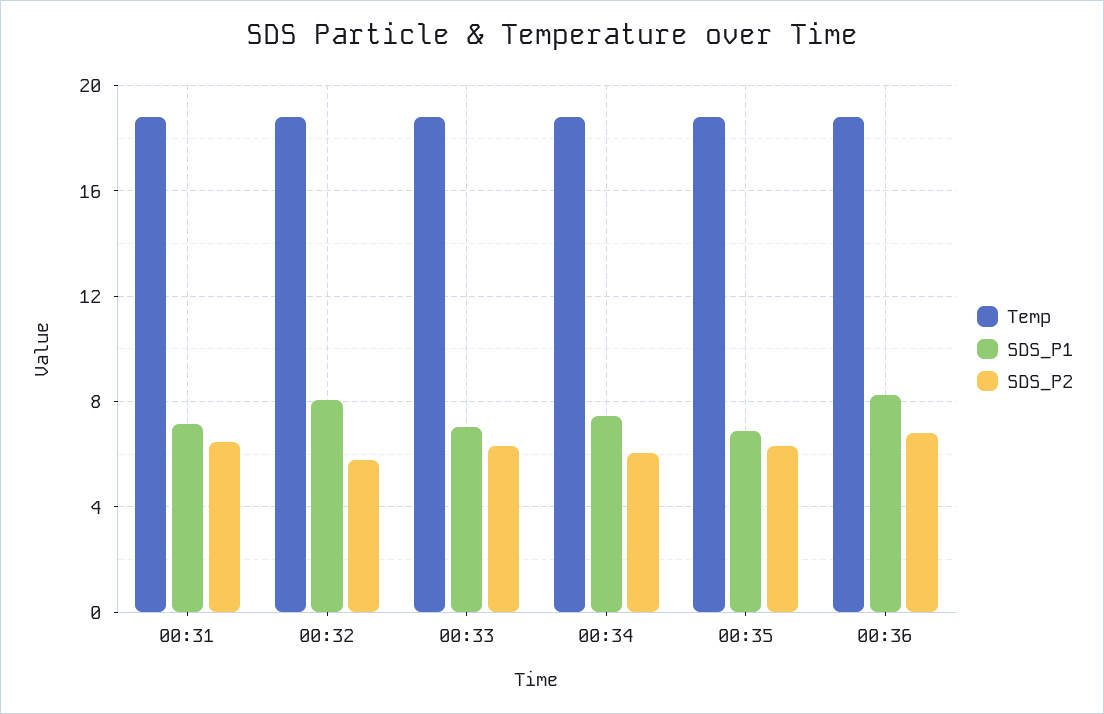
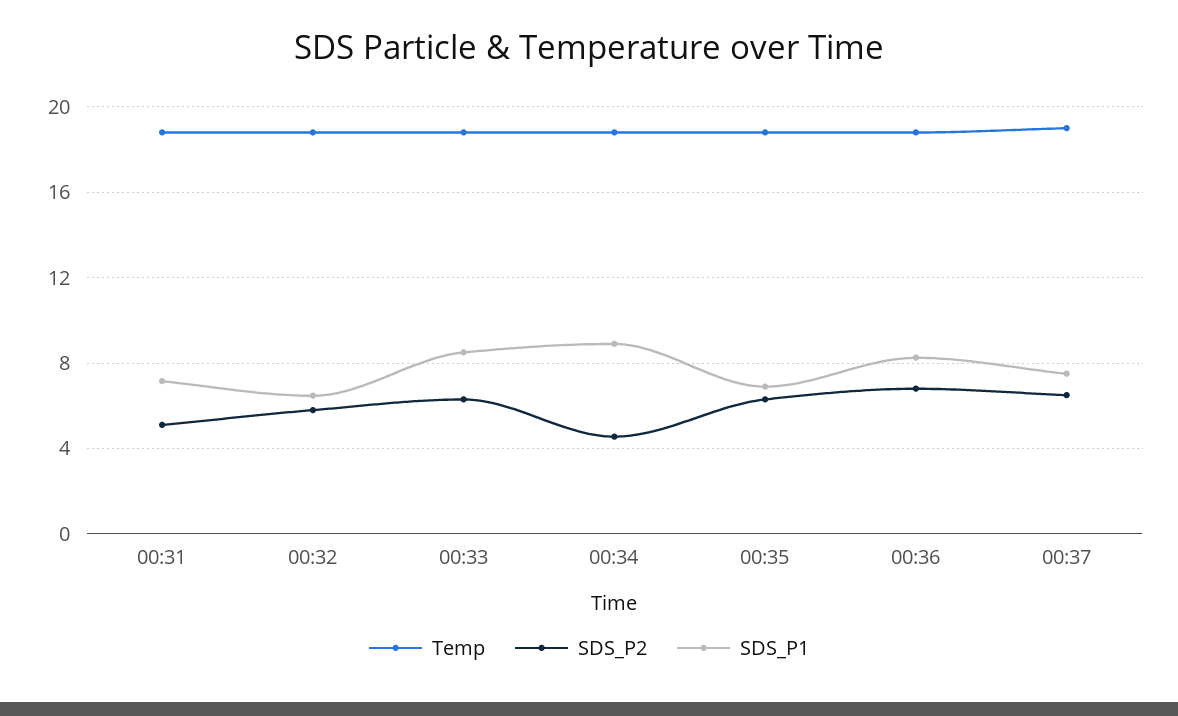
SDS_P2, 00:31: 6.5 -> 5
SDS_P1, 00:32: 8 -> 6.5
SDS_P1, 00:33: 7 -> 8.5
SDS_P1, 00:34: 7.5 -> 9
SDS_P2, 00:34: 6 -> 4.5
Temp, 00:37: none -> 19
SDS_P2, 00:37: none -> 6.5
SDS_P1, 00:37: none -> 7.5

